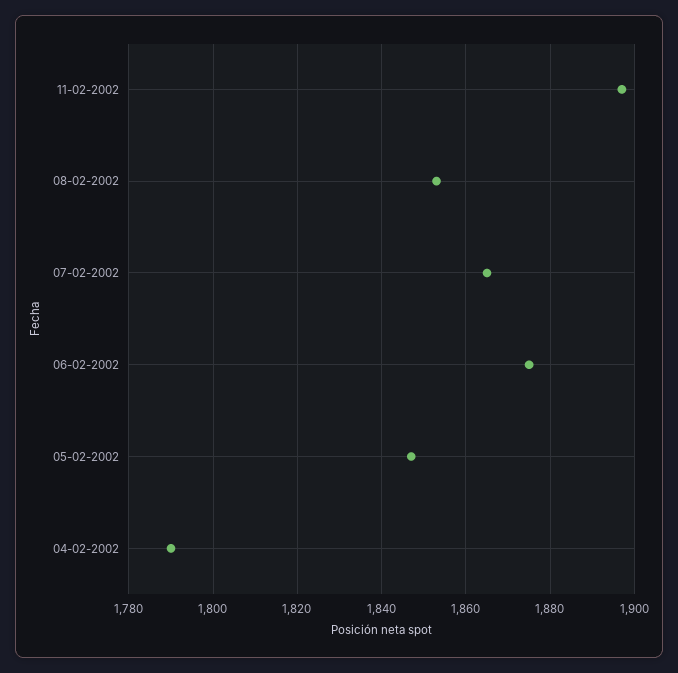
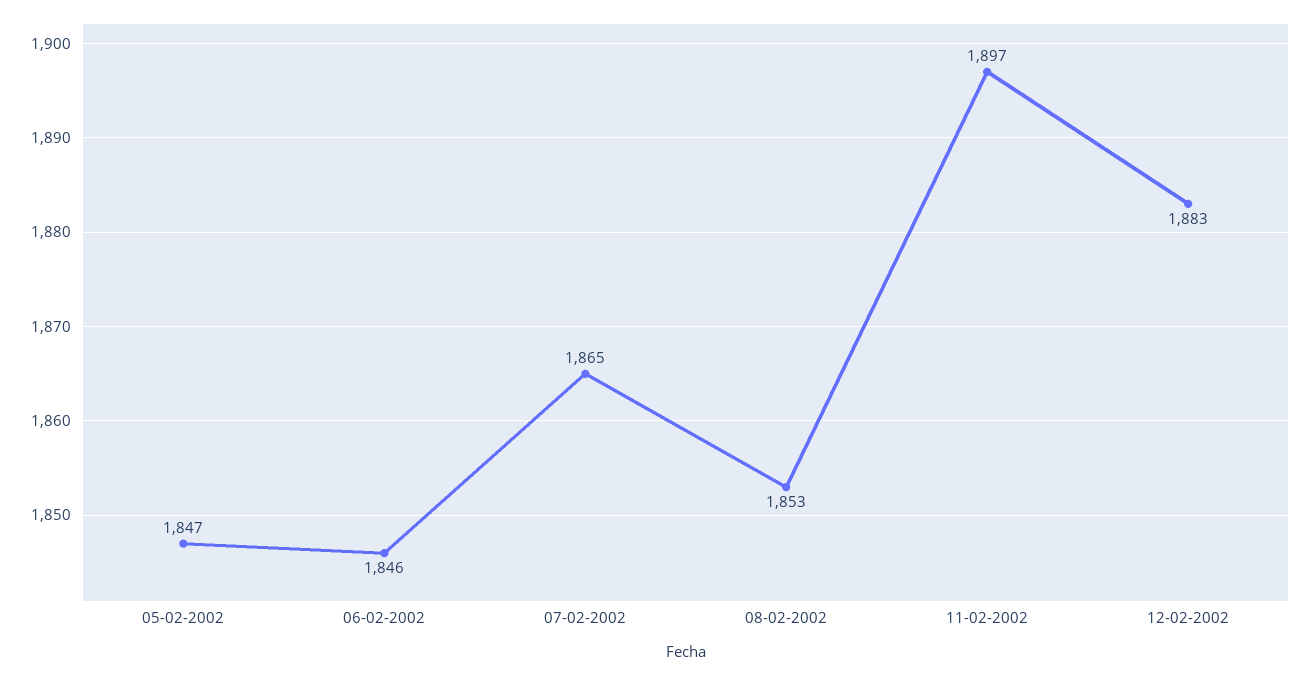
06-02-2002: 1875 -> 1846
04-02-2002: 1790 -> none
12-02-2002: none -> 1883

